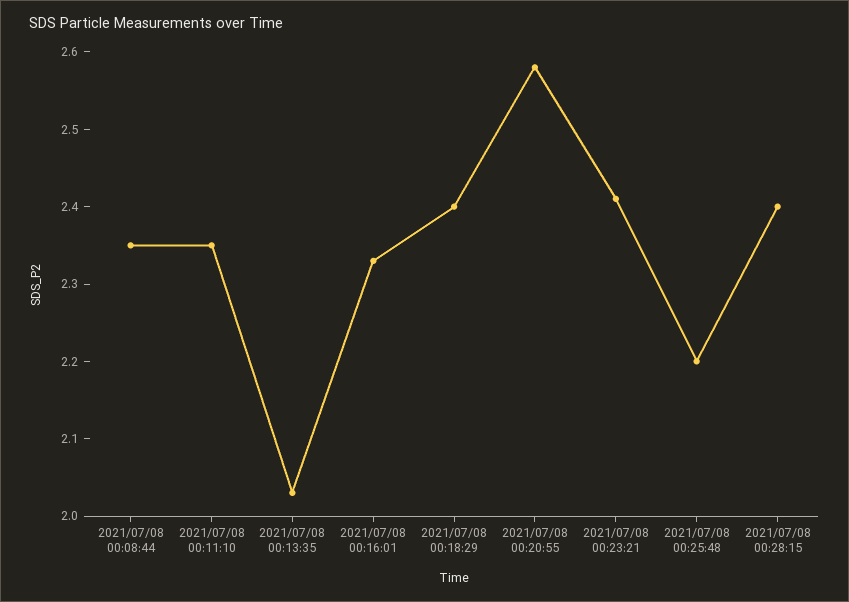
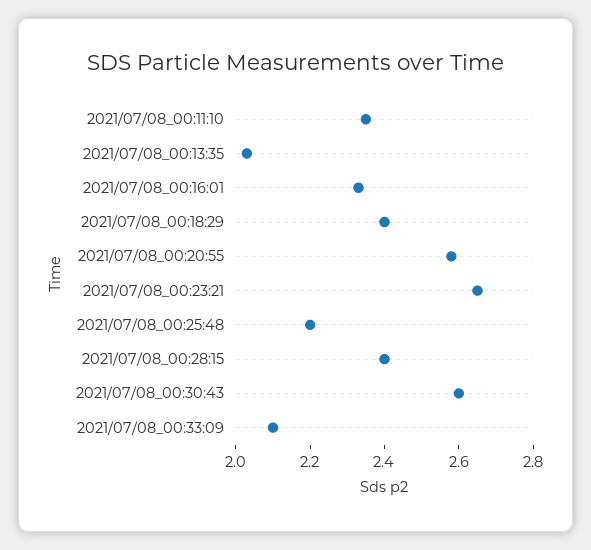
2021/07/08 00:08:44: 2.35 -> none
2021/07/08 00:23:21: 2.4 -> 2.65
2021/07/08_00:30:43: none -> 2.6
2021/07/08_00:33:09: none -> 2.1

